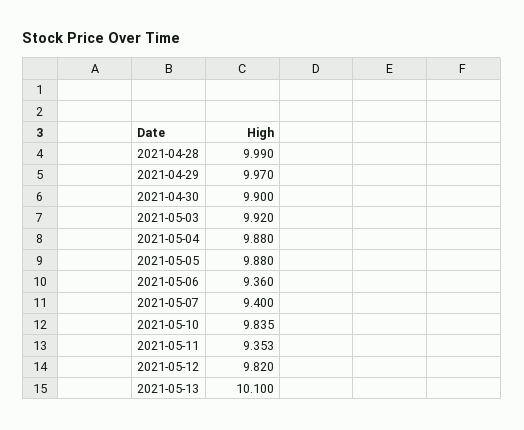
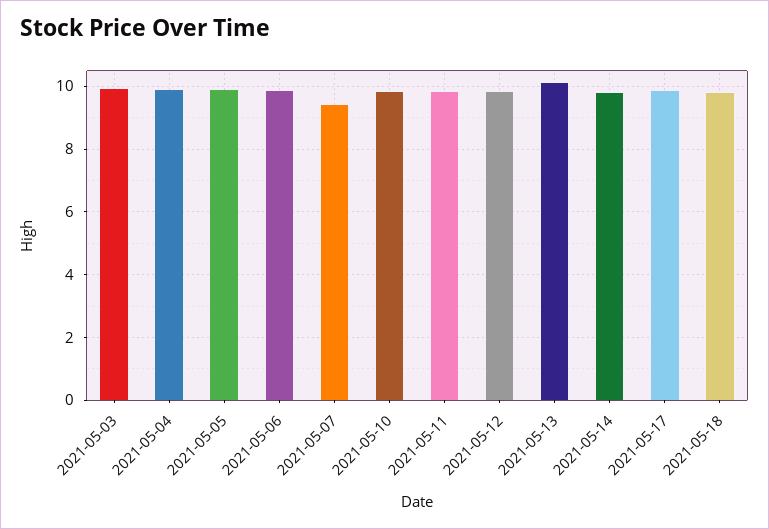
2021-04-28: 9.99 -> none
2021-04-29: 9.97 -> none
2021-04-30: 9.9 -> none
2021-05-06: 9.36 -> 9.8
2021-05-11: 9.353 -> 9.8
2021-05-14: none -> 9.8
2021-05-17: none -> 9.8
2021-05-18: none -> 9.8

